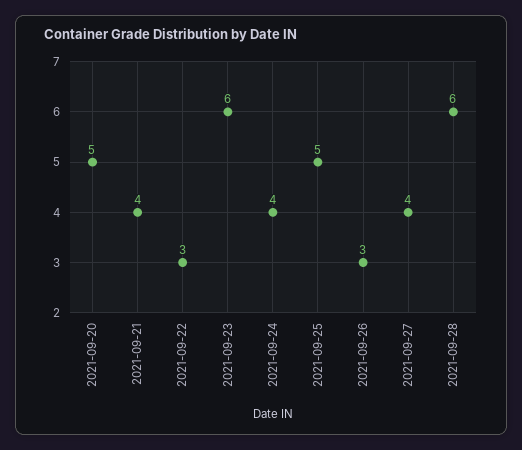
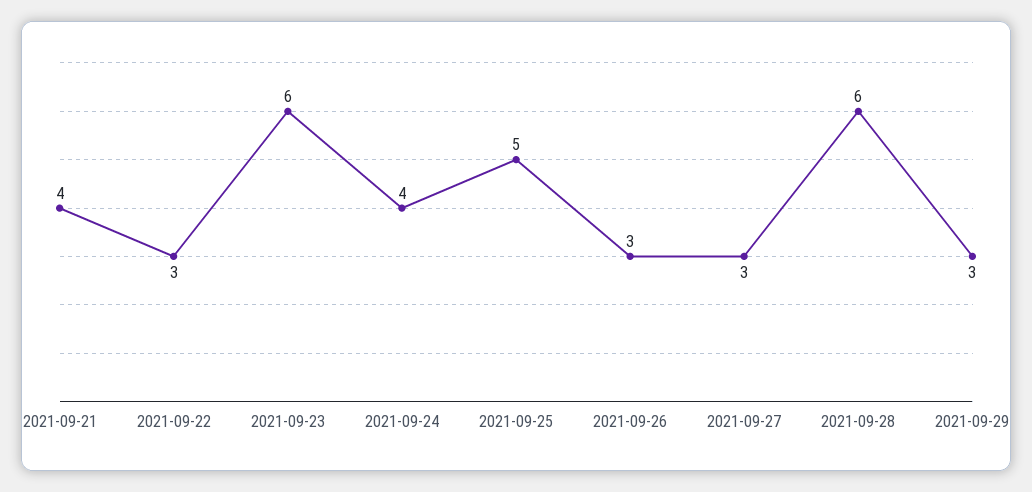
2021-09-20: 5 -> none
2021-09-27: 4 -> 3
2021-09-29: none -> 3

